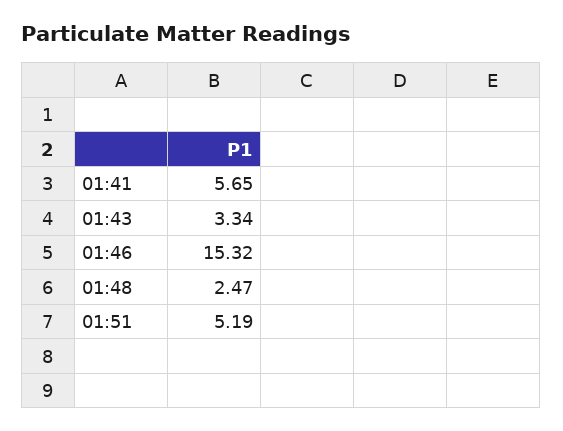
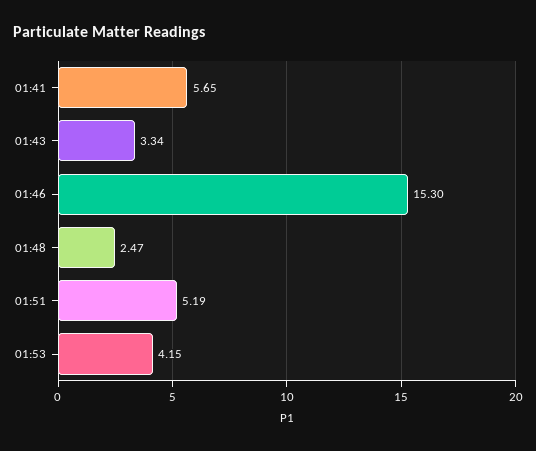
01:46: 15.32 -> 15.3
01:53: none -> 4.15

